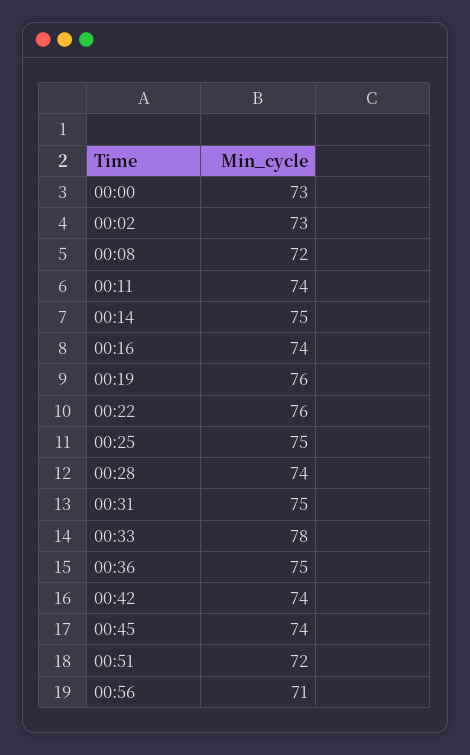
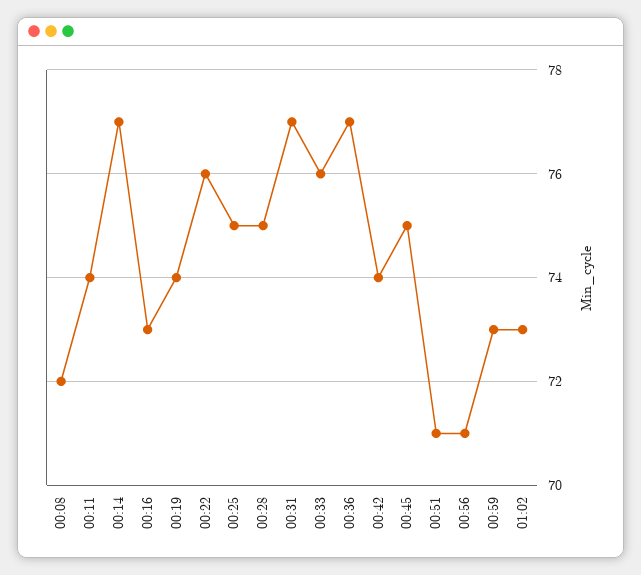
00:00: 73 -> none
00:02: 73 -> none
00:14: 75 -> 77
00:16: 74 -> 73
00:19: 76 -> 74
00:28: 74 -> 75
00:31: 75 -> 77
00:33: 78 -> 76
00:36: 75 -> 77
00:45: 74 -> 75
00:51: 72 -> 71
00:59: none -> 73
01:02: none -> 73

